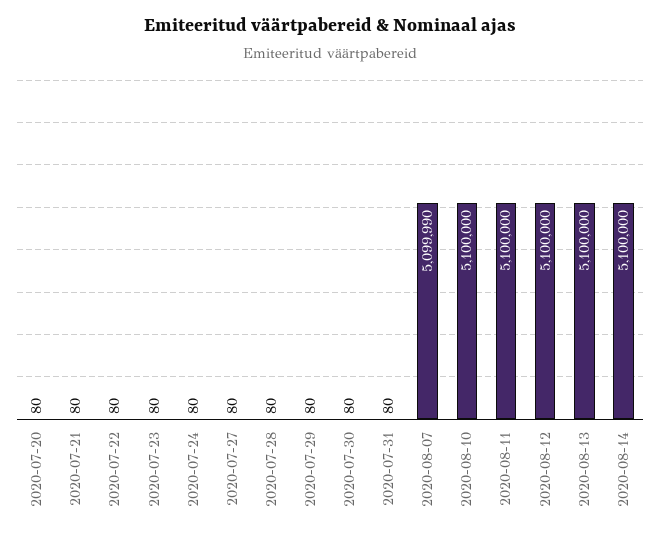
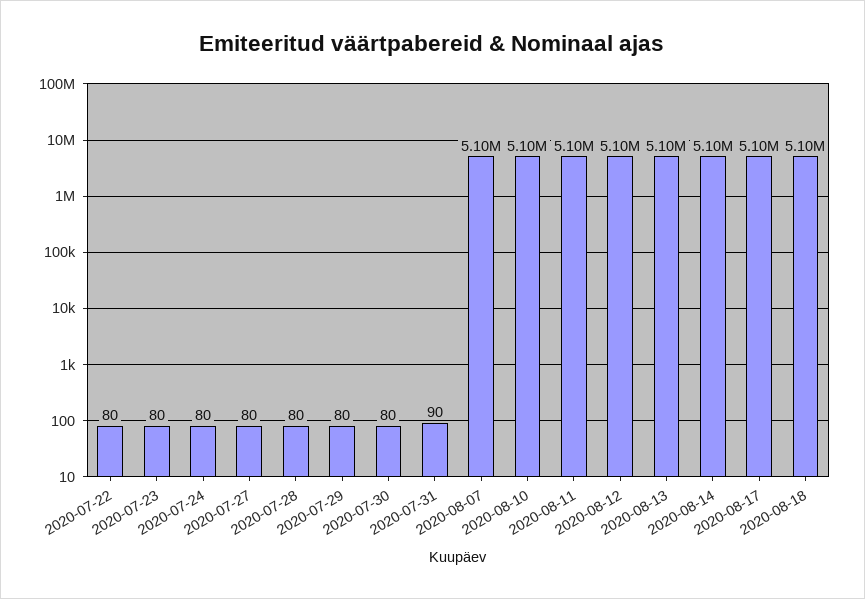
2020-07-20: 80 -> none
2020-07-21: 80 -> none
2020-07-31: 80 -> 90
2020-08-07: 5099990 -> 5100000
2020-08-17: none -> 5100000
2020-08-18: none -> 5100000

